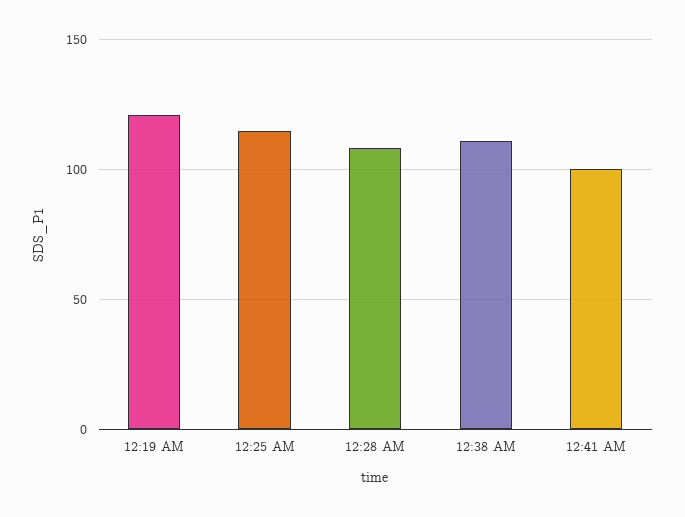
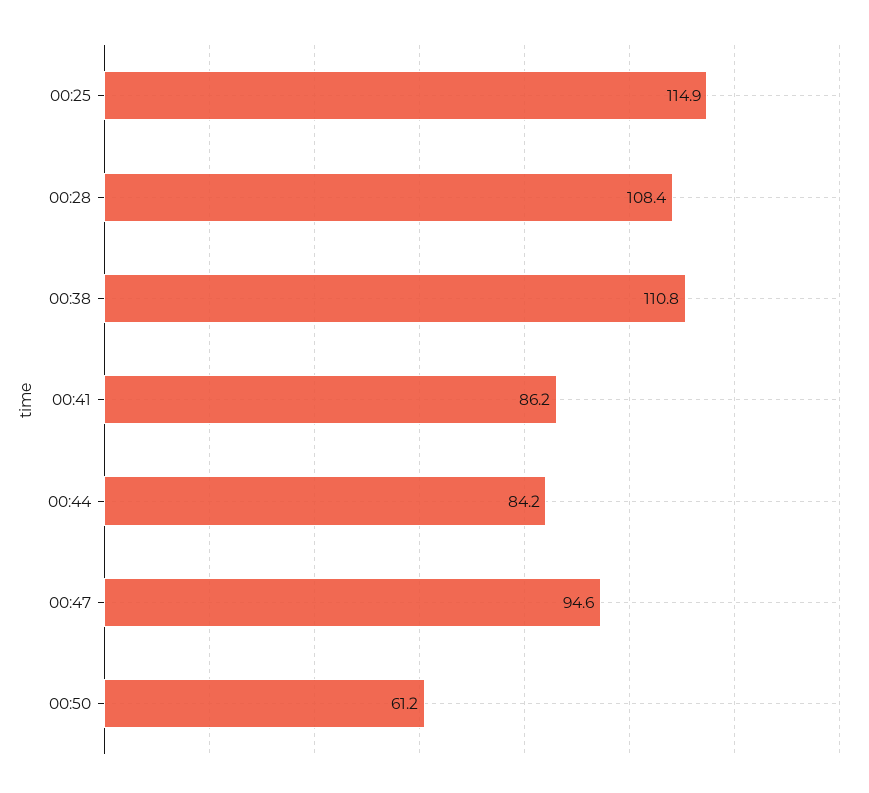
12:19 AM: 120 -> none
12:41 AM: 100 -> 86.2
00:44: none -> 84.2
00:47: none -> 94.6
00:50: none -> 61.2

